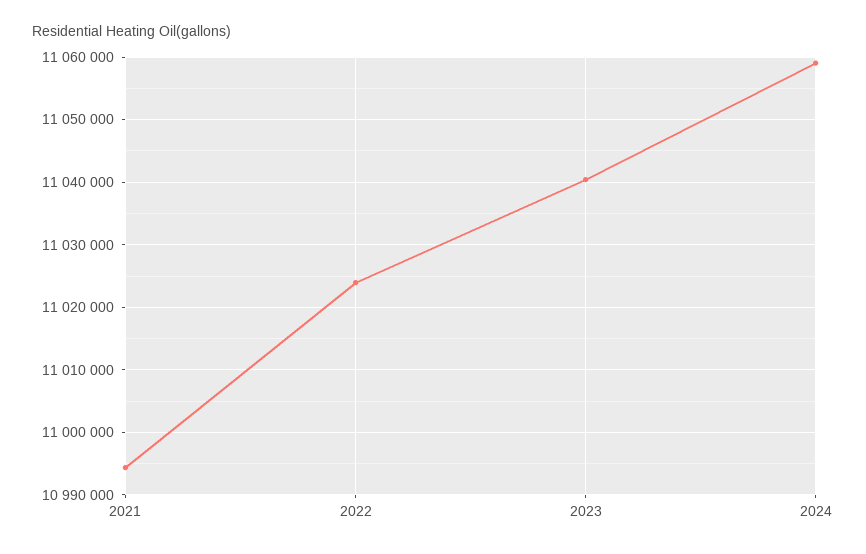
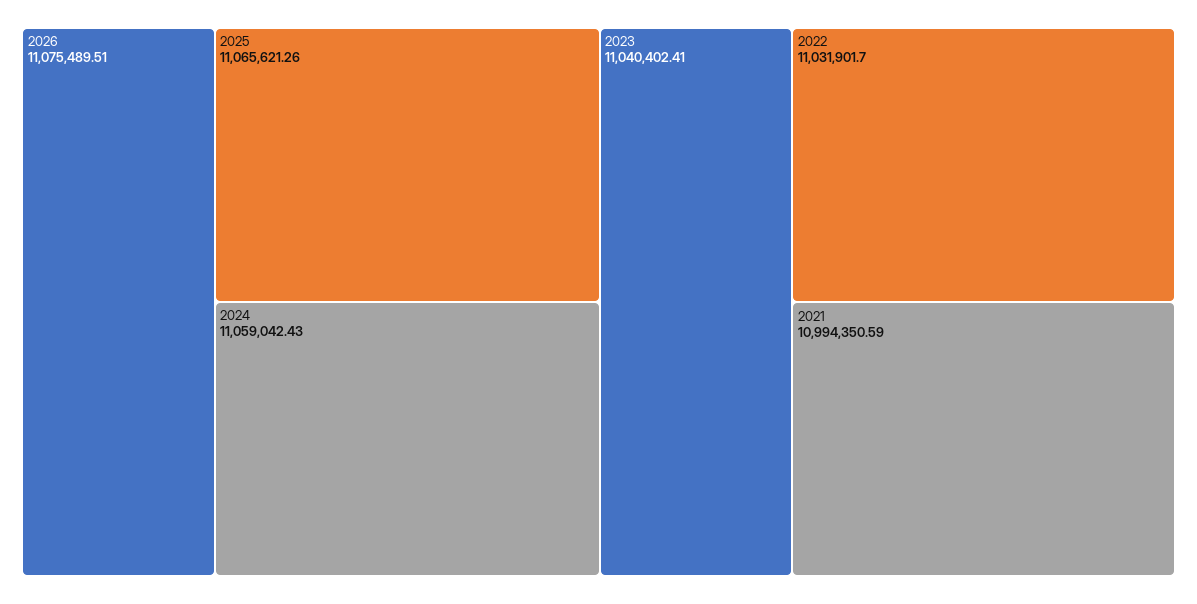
2022: 11024000 -> 11031901.7
2026: none -> 11075489.51
2025: none -> 11065621.26

